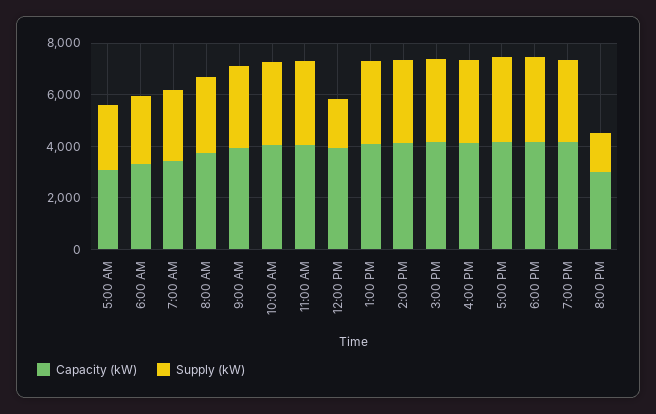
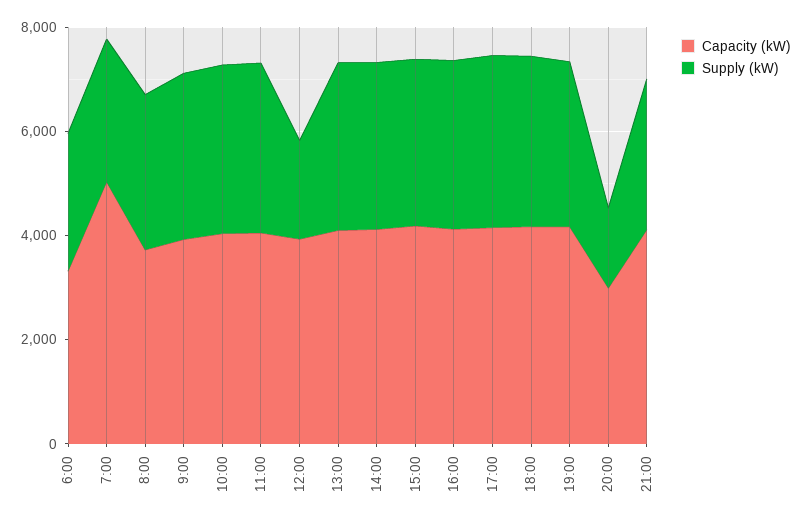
Capacity (kW), 5:00 AM: 3000 -> none
Supply (kW), 5:00 AM: 2500 -> none
Capacity (kW), 7:00 AM: 3500 -> 5000
Capacity (kW), 21:00: none -> 4000
Supply (kW), 21:00: none -> 3000

